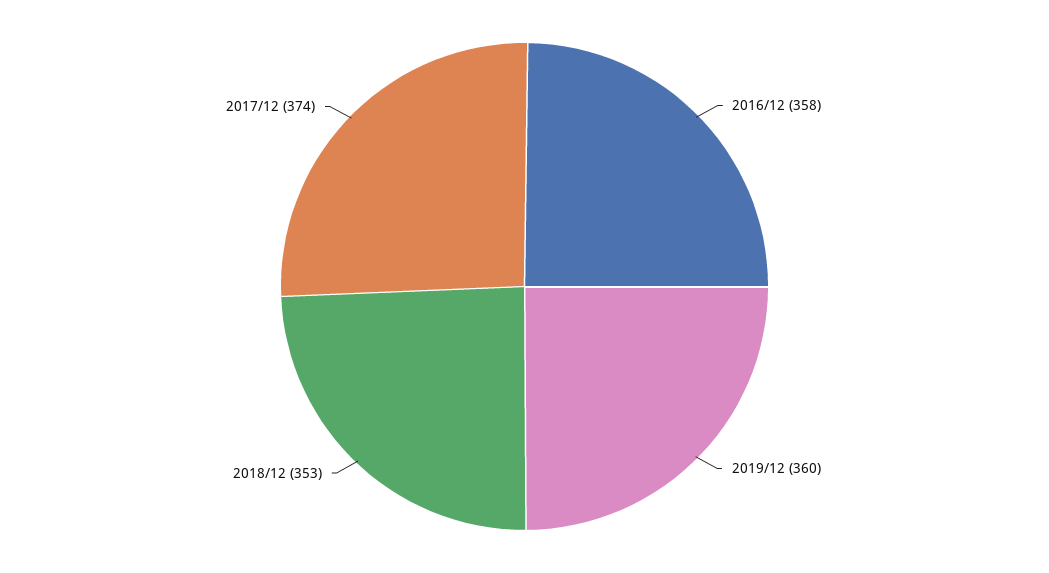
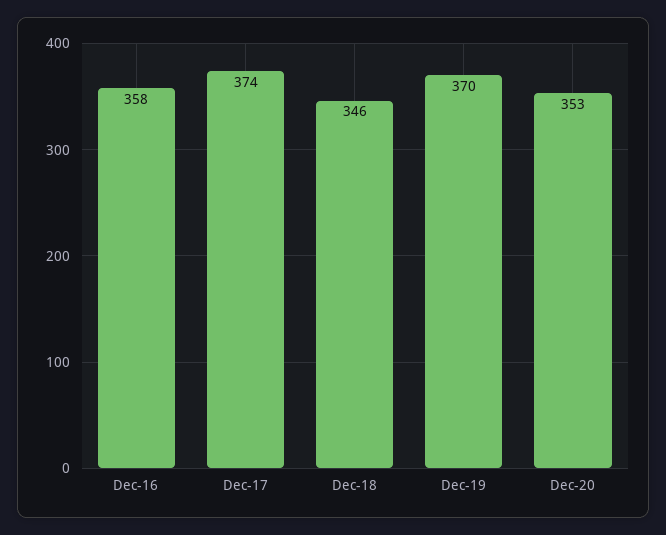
2019/12: 360 -> 370
2018/12: 353 -> 346
Dec-20: none -> 353

